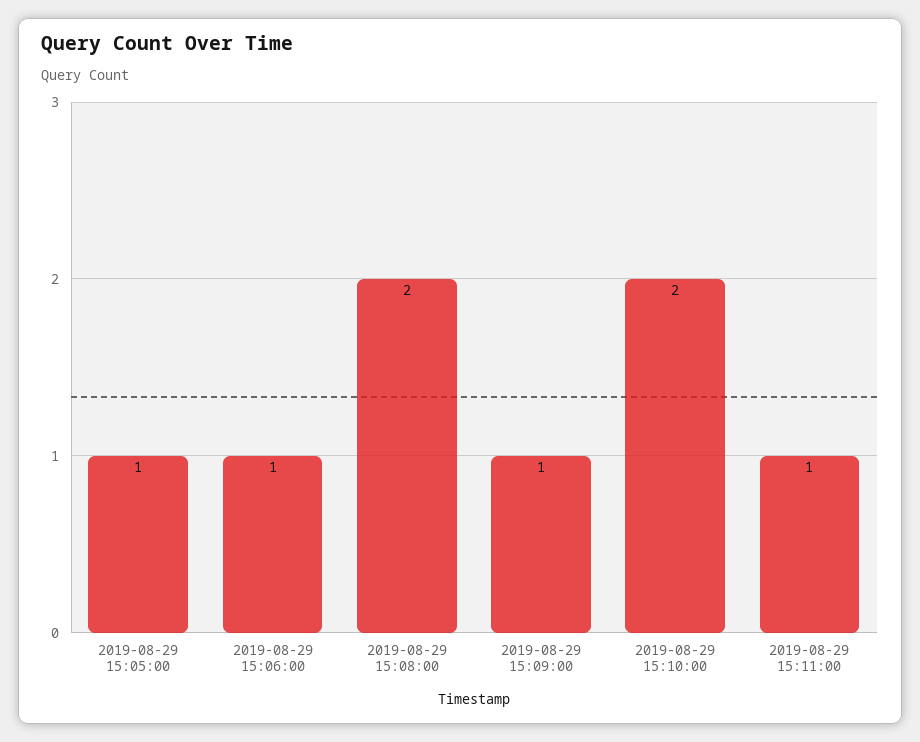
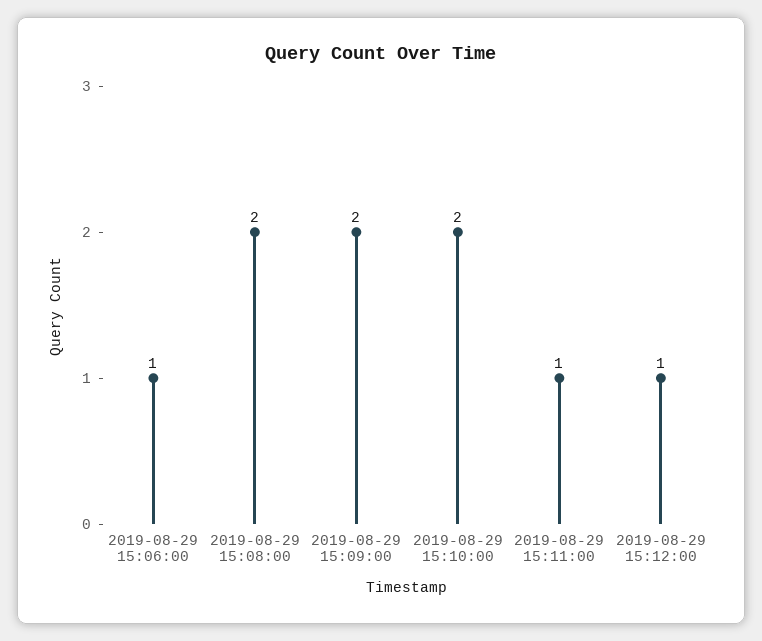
2019-08-29 15:05:00: 1 -> none
2019-08-29 15:09:00: 1 -> 2
2019-08-29 15:12:00: none -> 1

